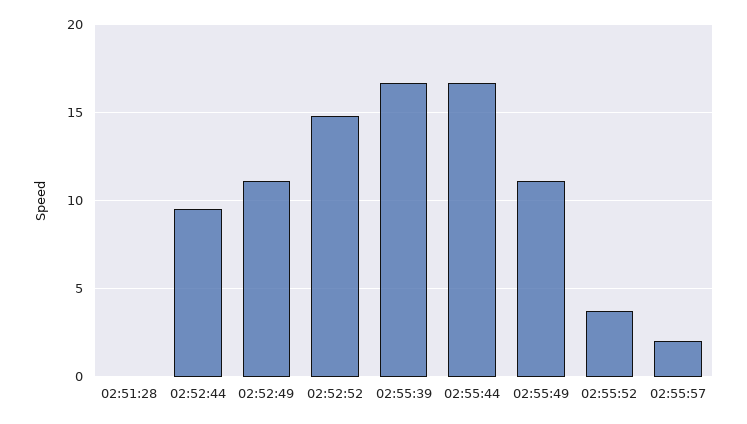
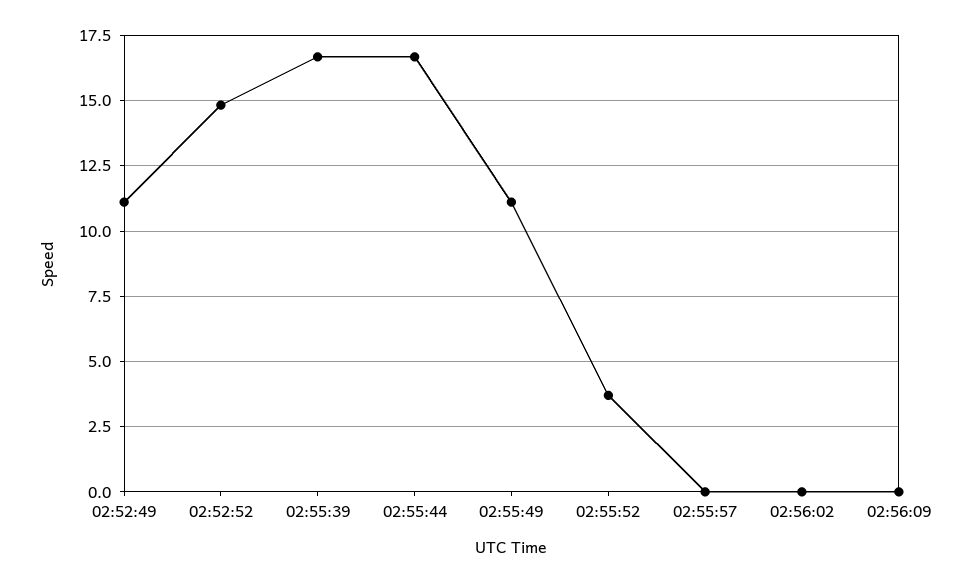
02:51:28: 0 -> none
02:52:44: 9.5 -> none
02:55:57: 2 -> 0
02:56:02: none -> 0
02:56:09: none -> 0

